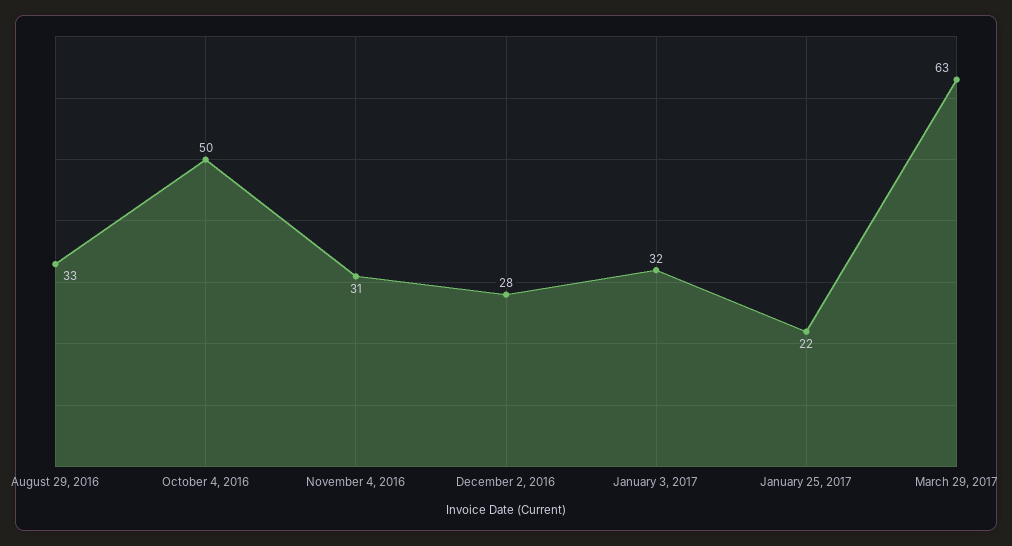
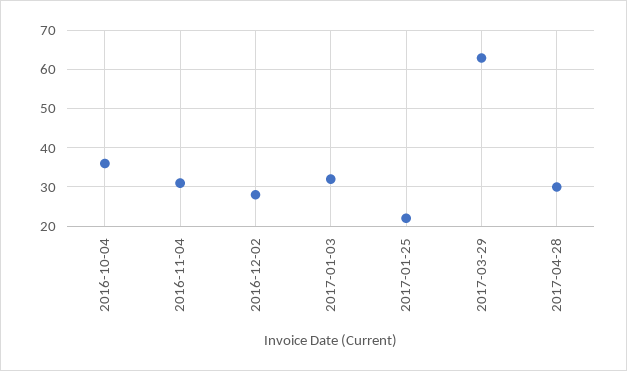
August 29, 2016: 33 -> none
October 4, 2016: 50 -> 35
2017-04-28: none -> 30

